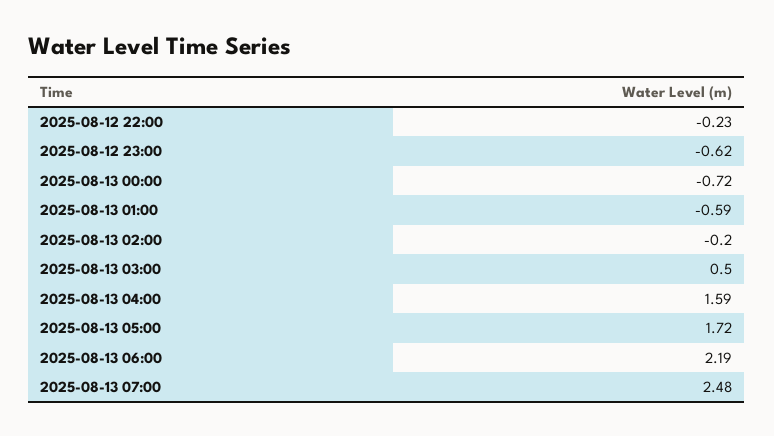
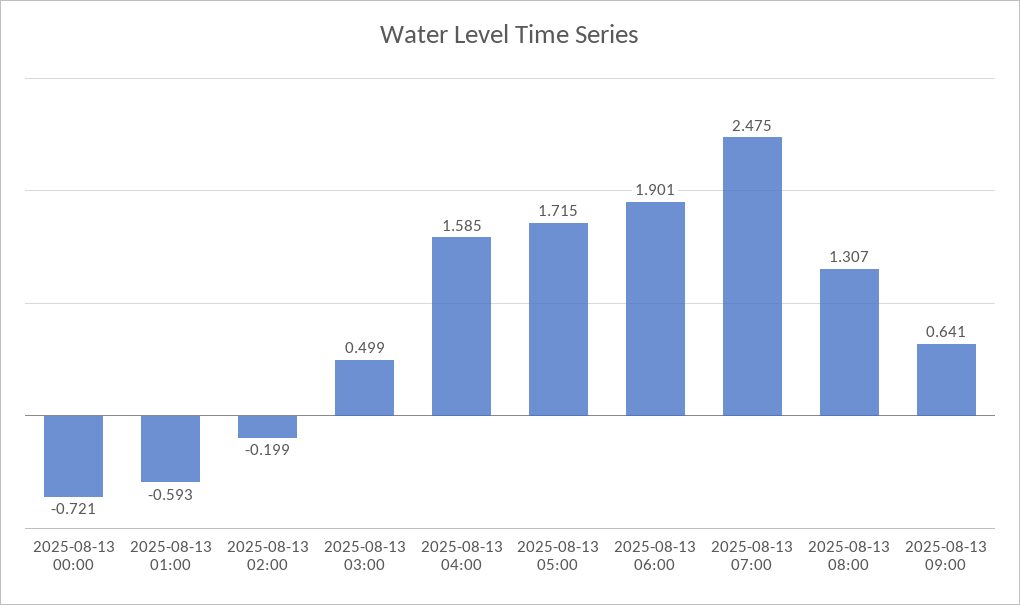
2025-08-12 22:00: -0.23 -> none
2025-08-12 23:00: -0.62 -> none
2025-08-13 06:00: 2.19 -> 1.901
2025-08-13 08:00: none -> 1.307
2025-08-13 09:00: none -> 0.641

